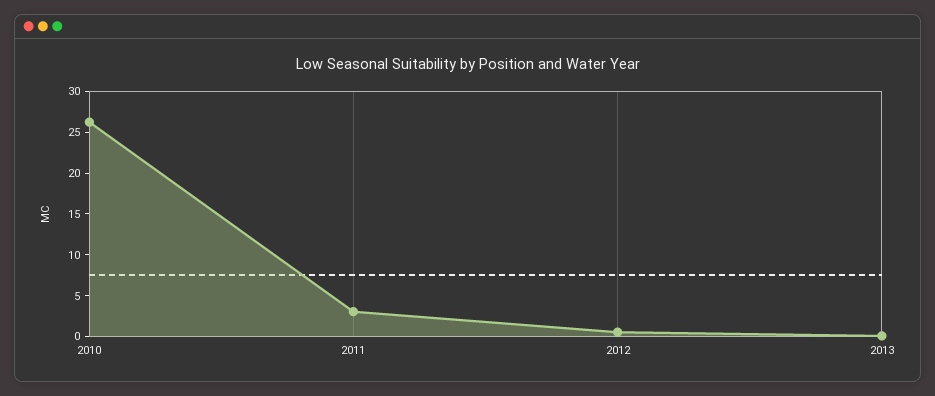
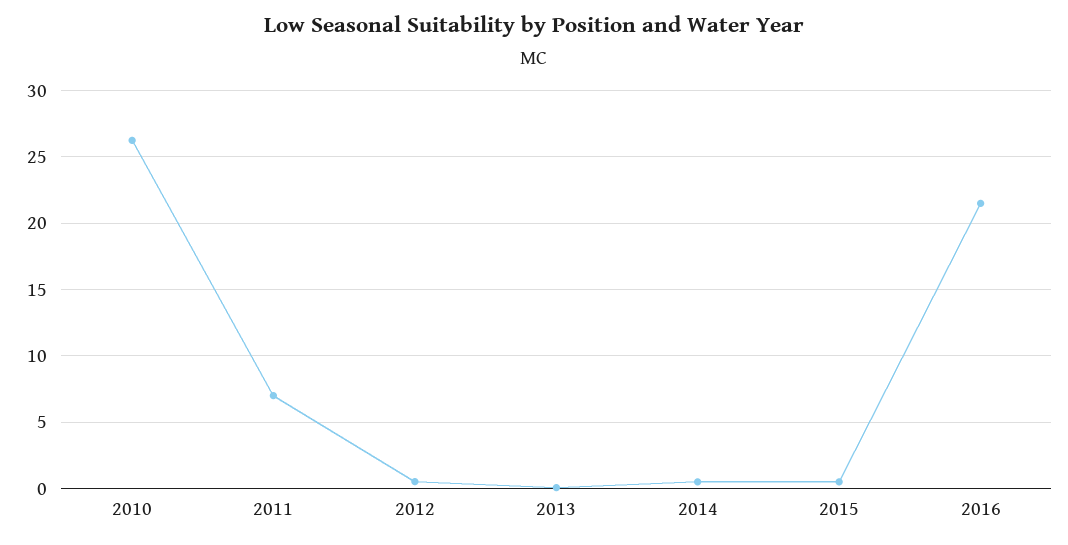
2011: 3 -> 7
2014: none -> 0.5
2015: none -> 0.5
2016: none -> 21.5

